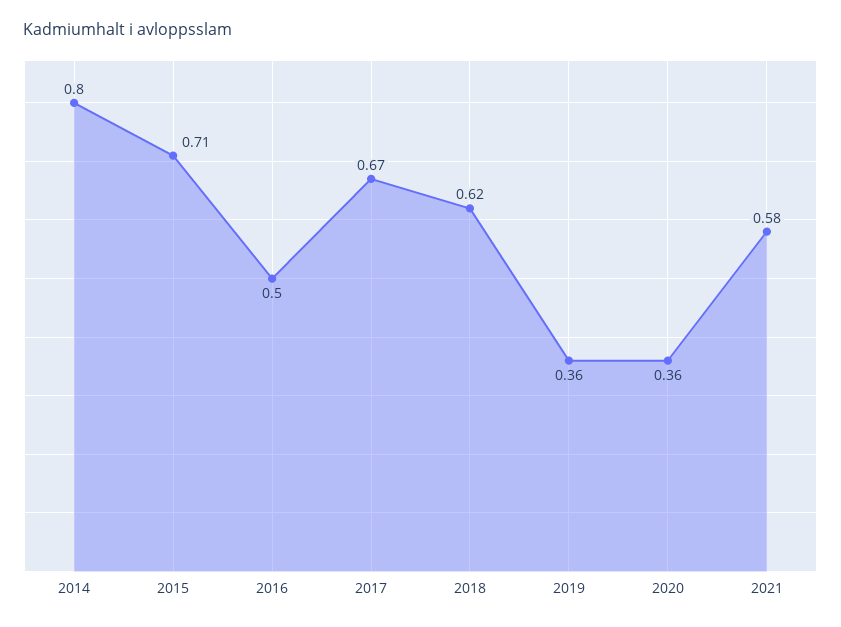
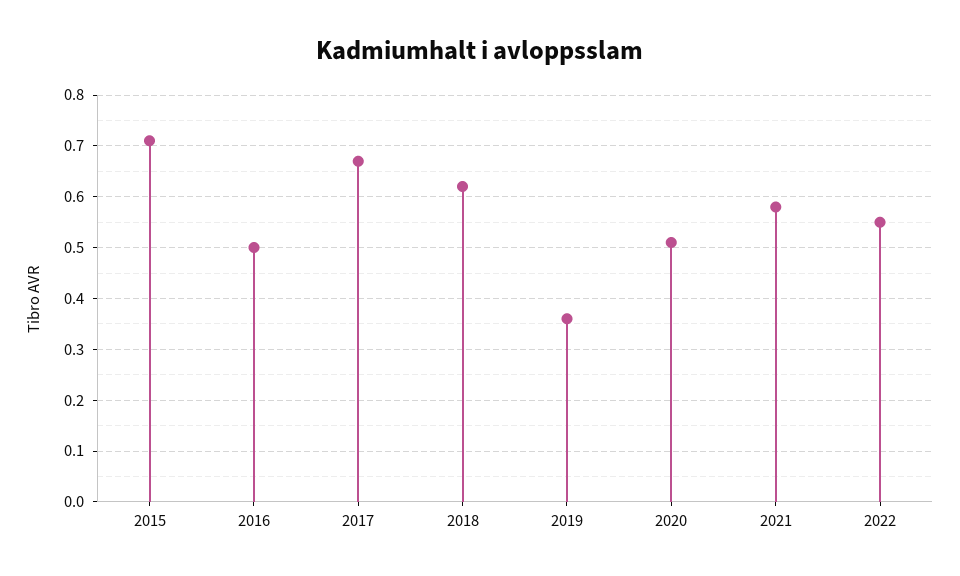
2014: 0.8 -> none
2020: 0.36 -> 0.5
2022: none -> 0.55

